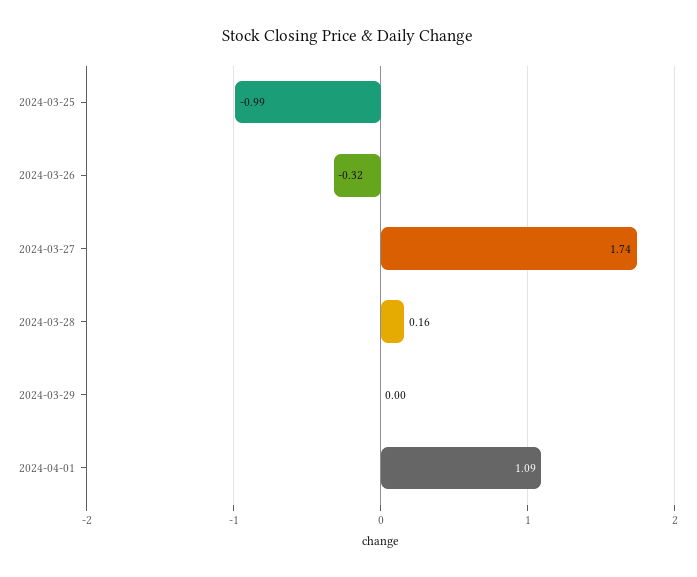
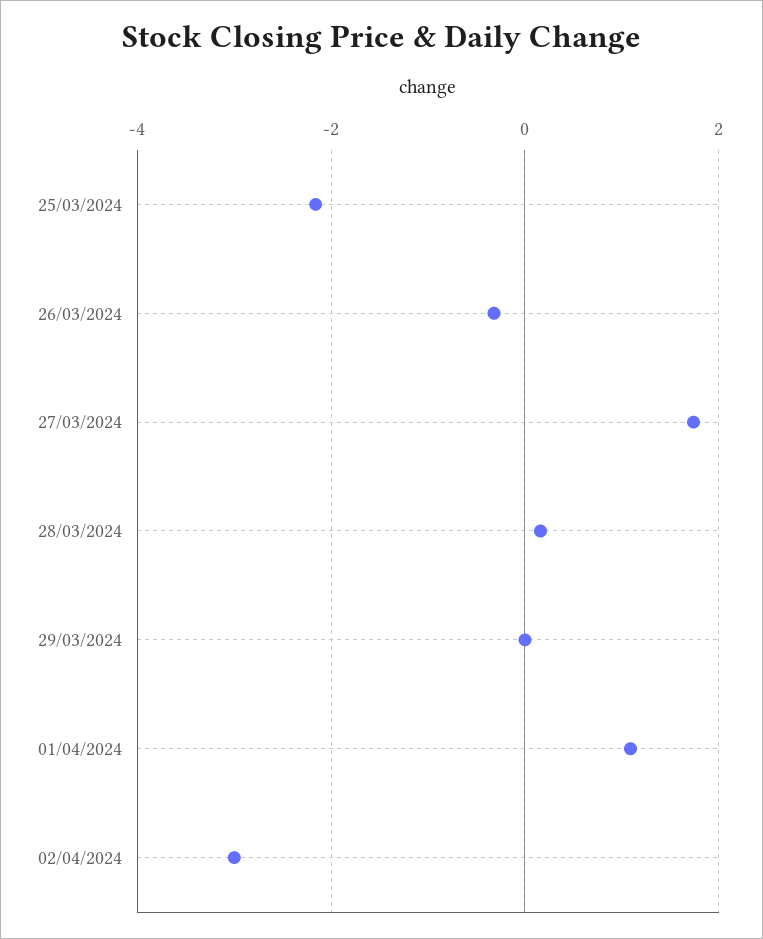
2024-03-25: -0.99 -> -2.2
02/04/2024: none -> -3

